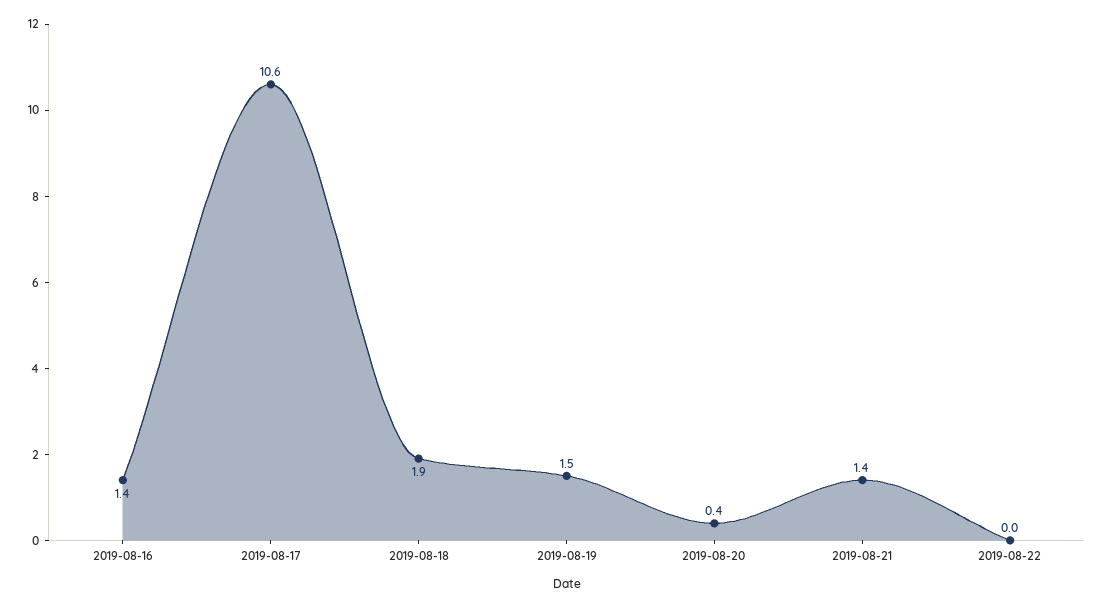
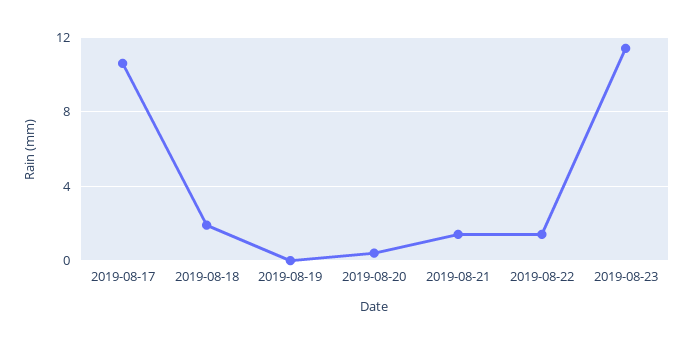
2019-08-16: 1.4 -> none
2019-08-19: 1.5 -> 0
2019-08-22: 0 -> 1.5
2019-08-23: none -> 11.5

